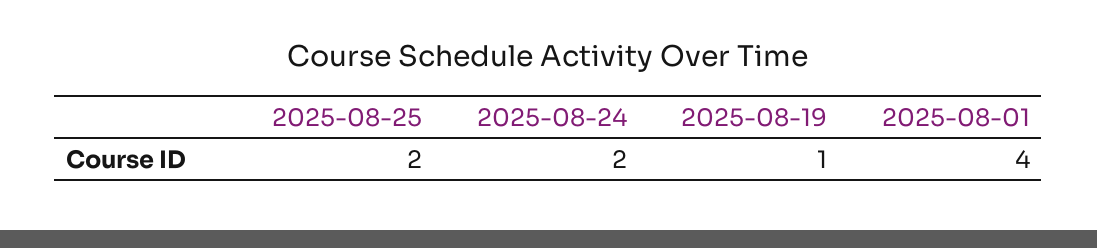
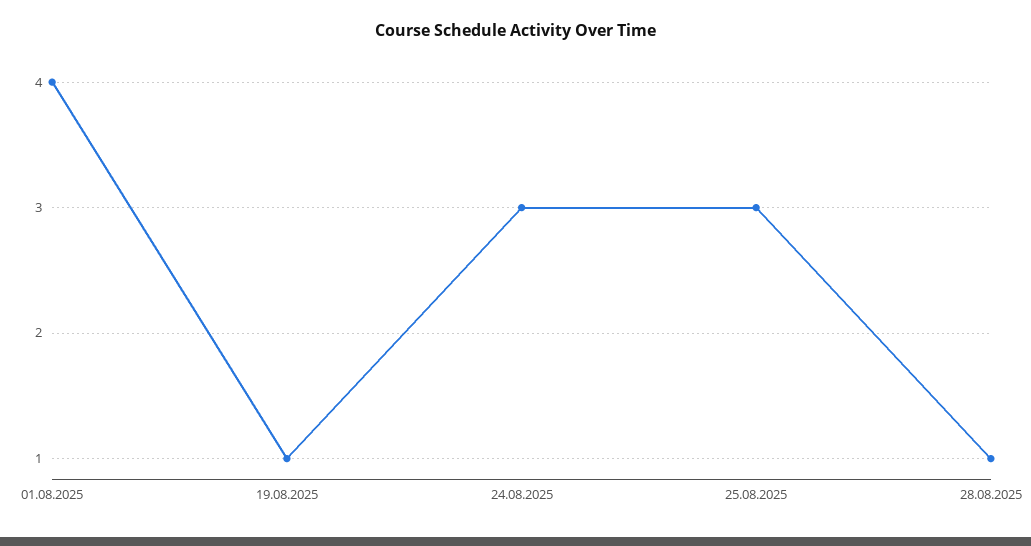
2025-08-25: 2 -> 3
2025-08-24: 2 -> 3
28.08.2025: none -> 1

